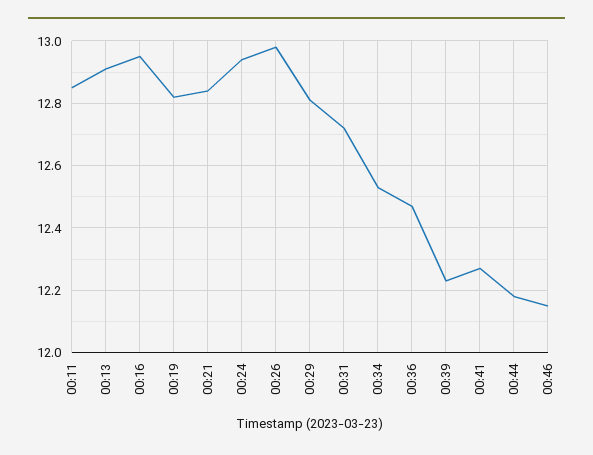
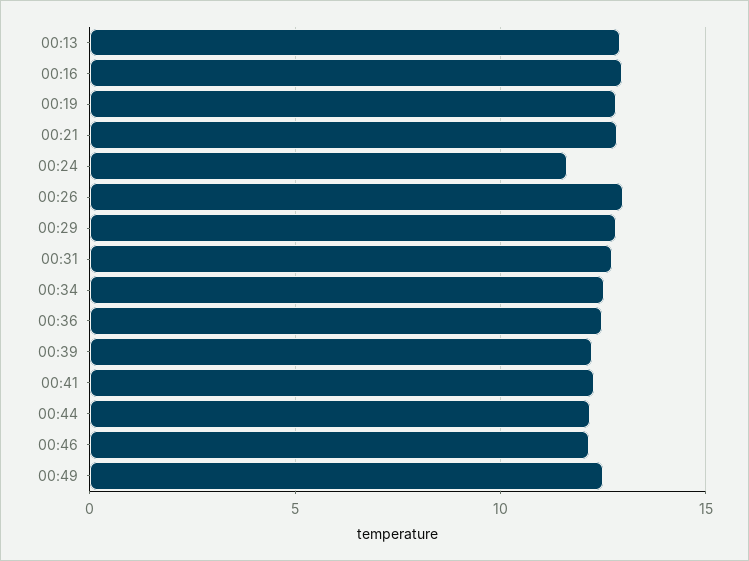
00:11: 12.85 -> none
00:24: 12.95 -> 11.5
00:49: none -> 12.5

